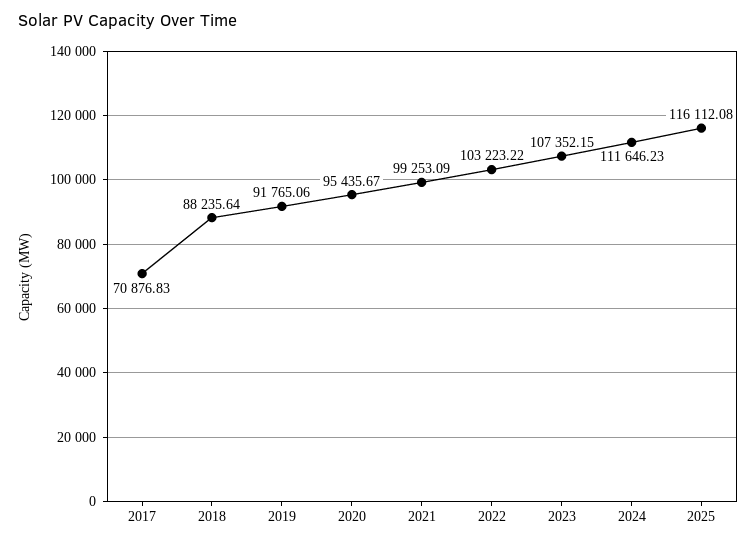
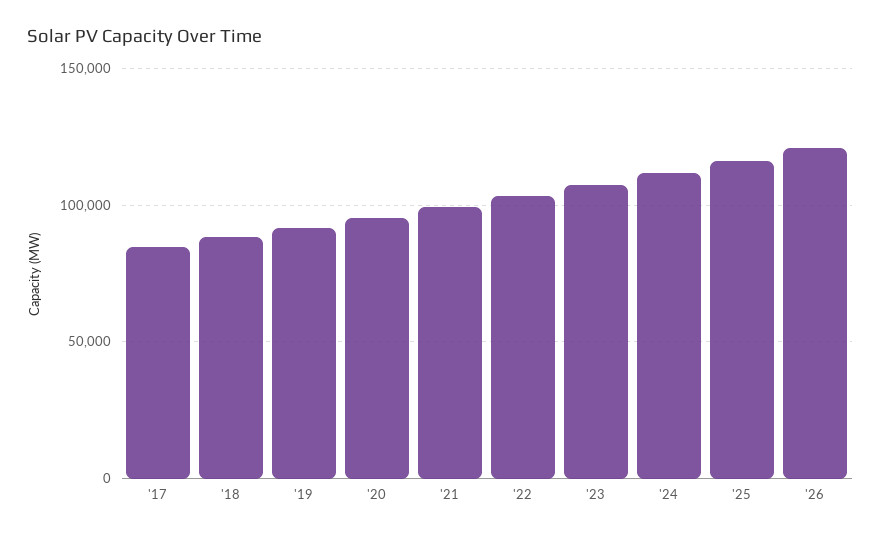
2017: 70876.83 -> 85000
'26: none -> 120000

